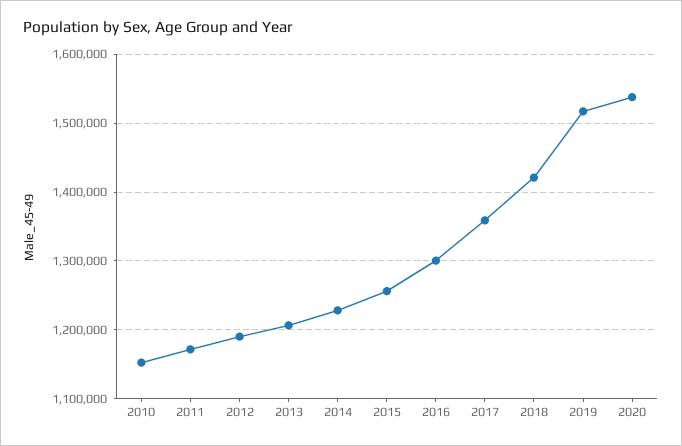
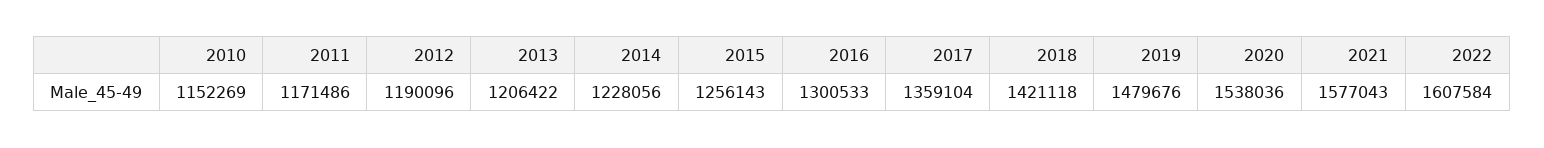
2019: 1520000 -> 1479676
2021: none -> 1577043
2022: none -> 1607584

